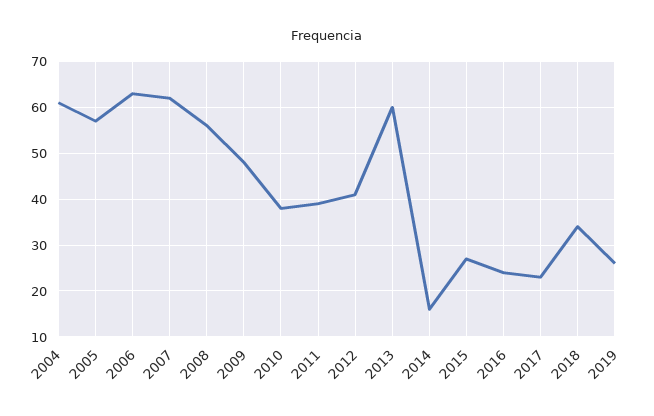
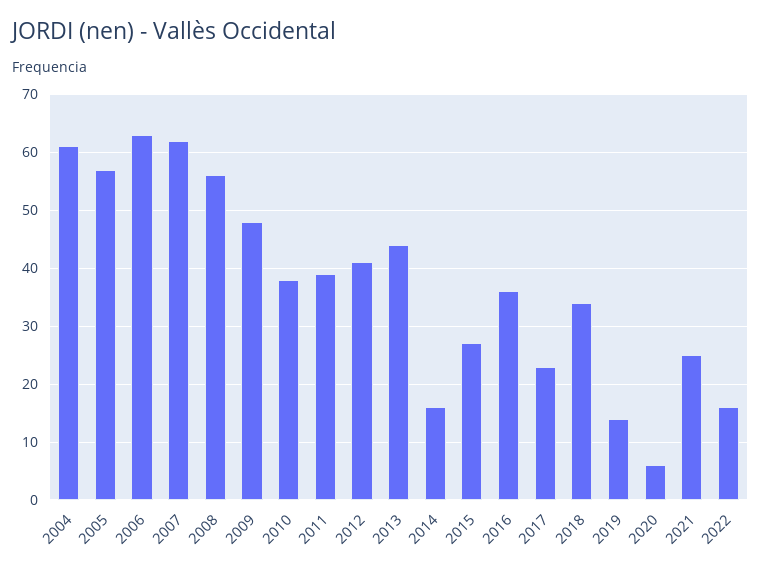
2013: 60 -> 45
2016: 25 -> 35
2019: 25 -> 15
2020: none -> 5
2021: none -> 25
2022: none -> 15

